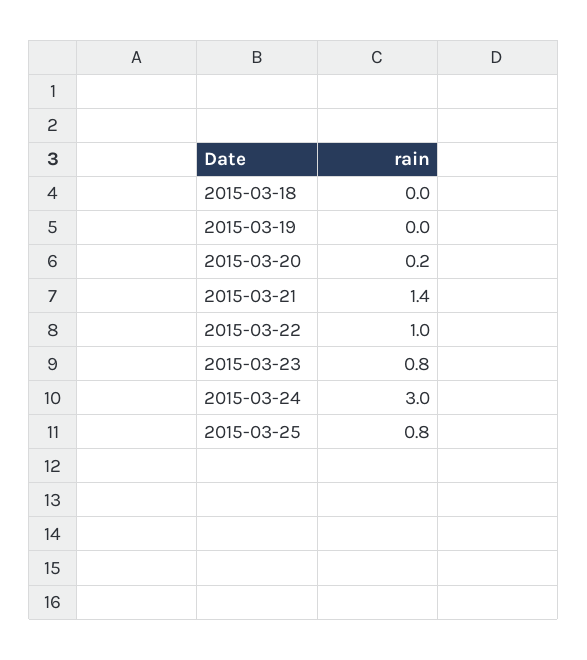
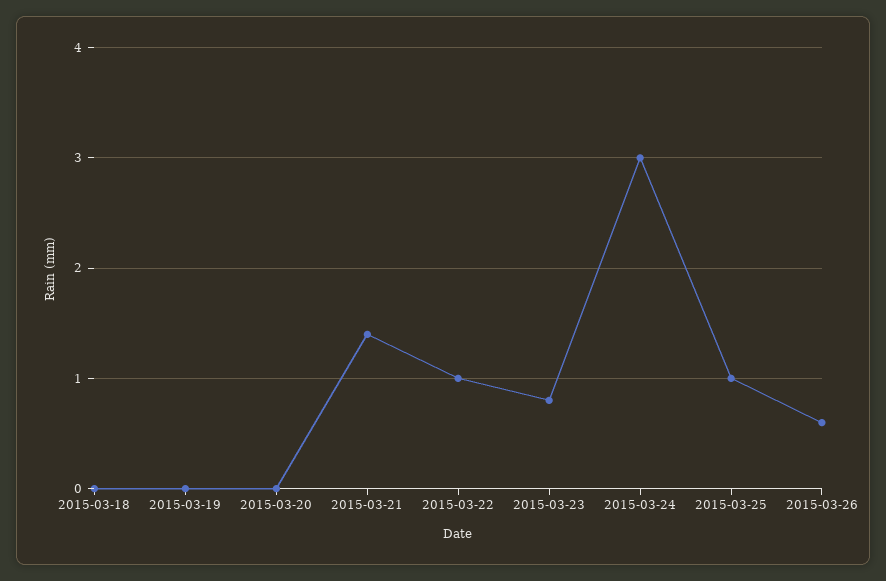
2015-03-20: 0.2 -> 0
2015-03-25: 0.8 -> 1
2015-03-26: none -> 0.6

